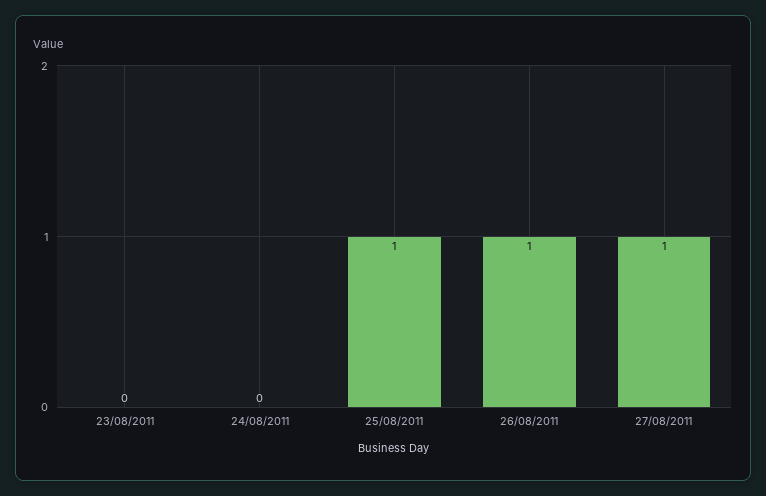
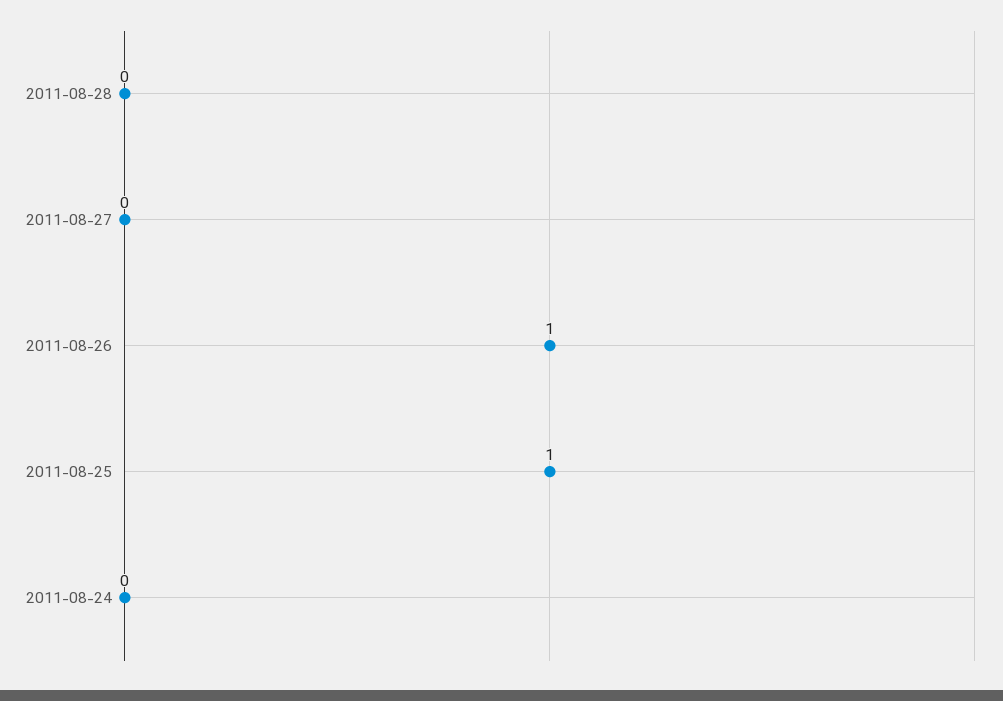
23/08/2011: 0 -> none
27/08/2011: 1 -> 0
2011-08-28: none -> 0

